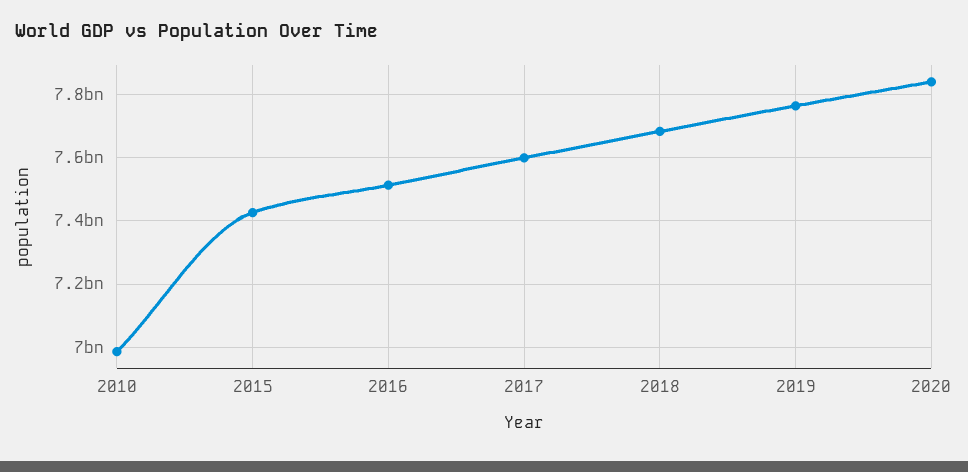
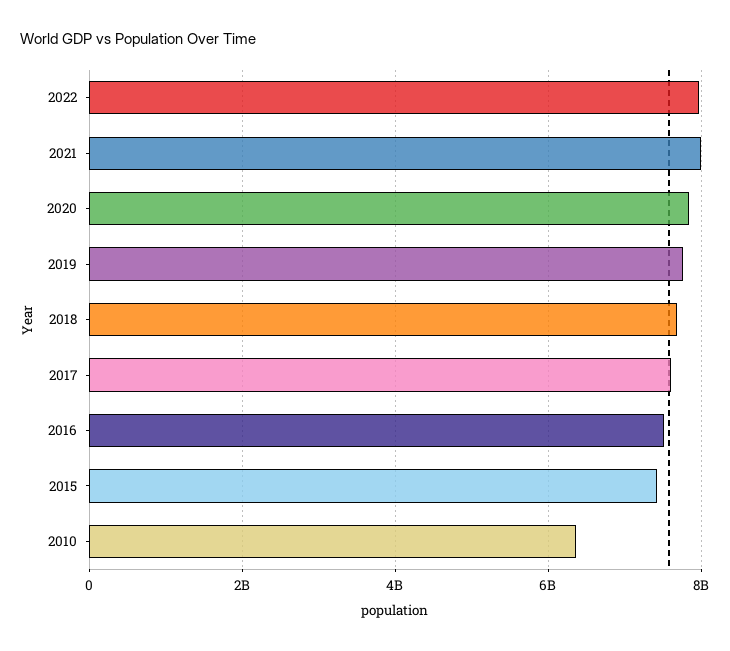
2010: 6980000000 -> 6400000000
2022: none -> 8000000000
2021: none -> 8000000000

